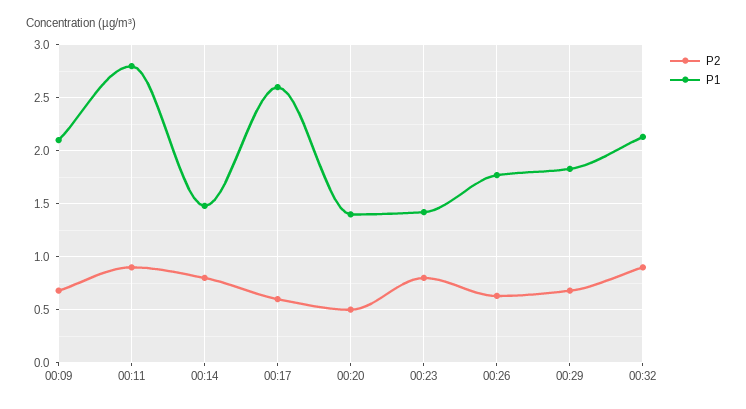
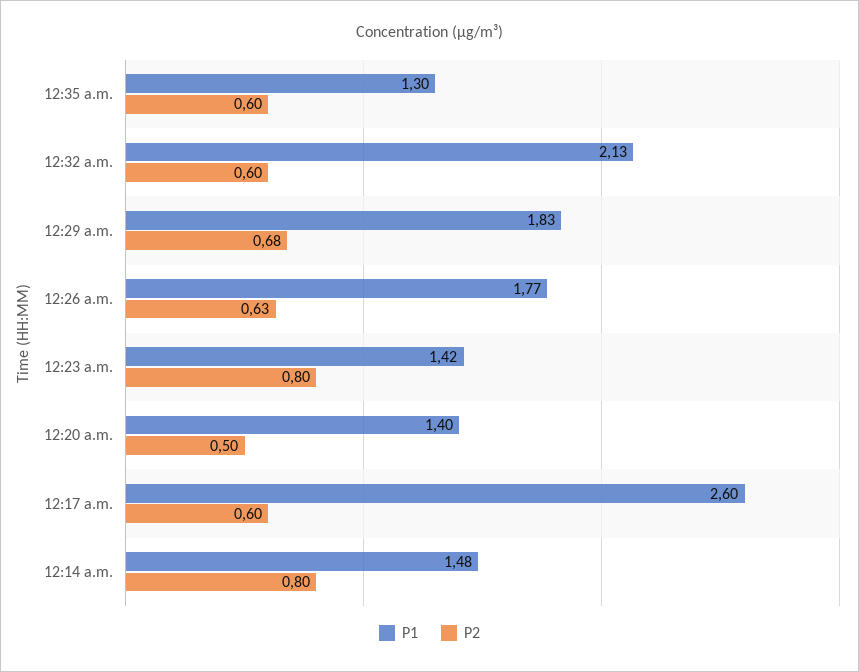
P2, 00:09: 0.7 -> none
P1, 00:09: 2.1 -> none
P2, 00:11: 0.9 -> none
P1, 00:11: 2.8 -> none
P2, 00:32: 0.9 -> 0.6
P1, 12:35 a.m.: none -> 1.3
P2, 12:35 a.m.: none -> 0.6

